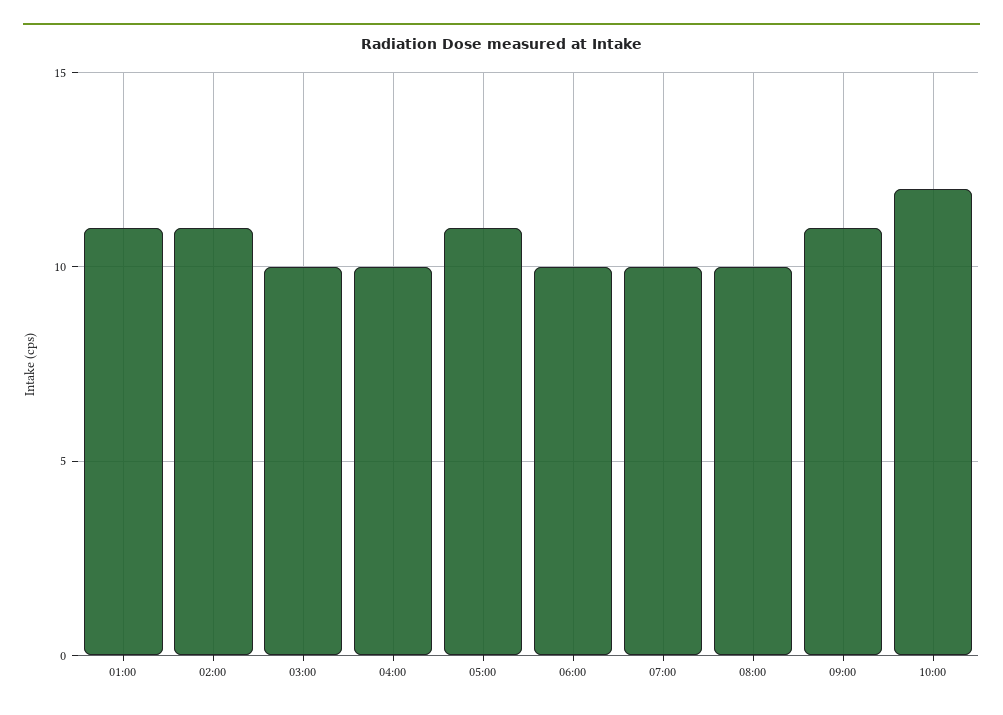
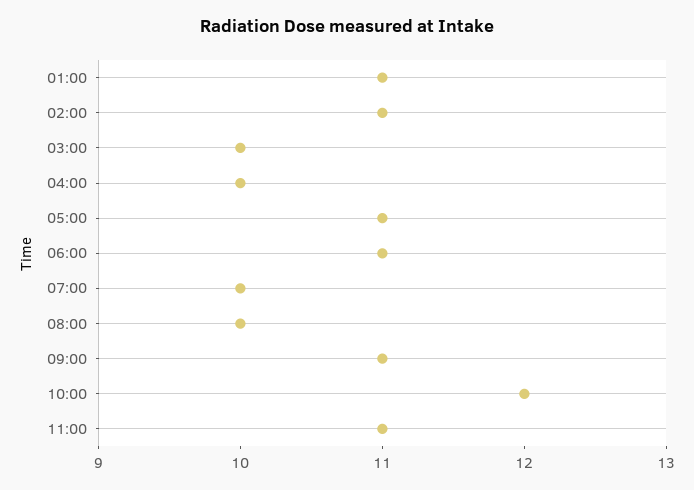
06:00: 10 -> 11
11:00: none -> 11

